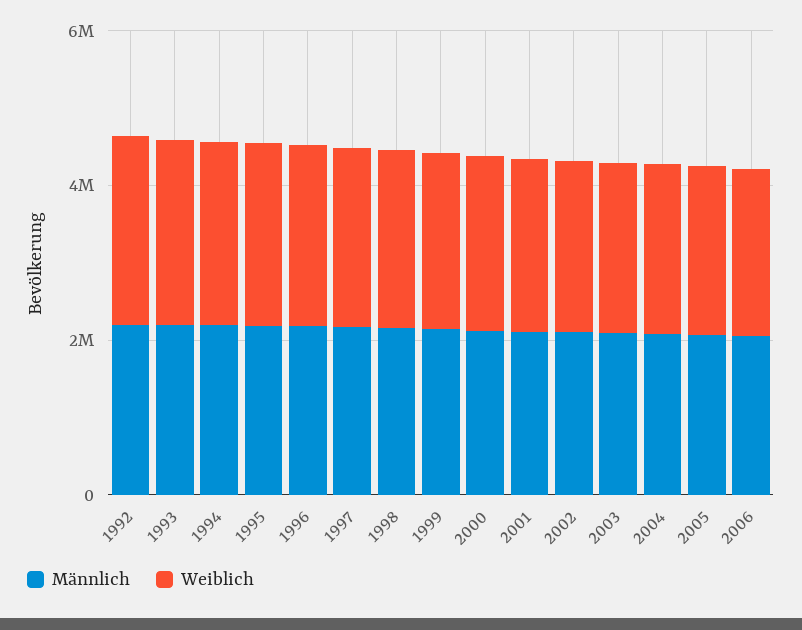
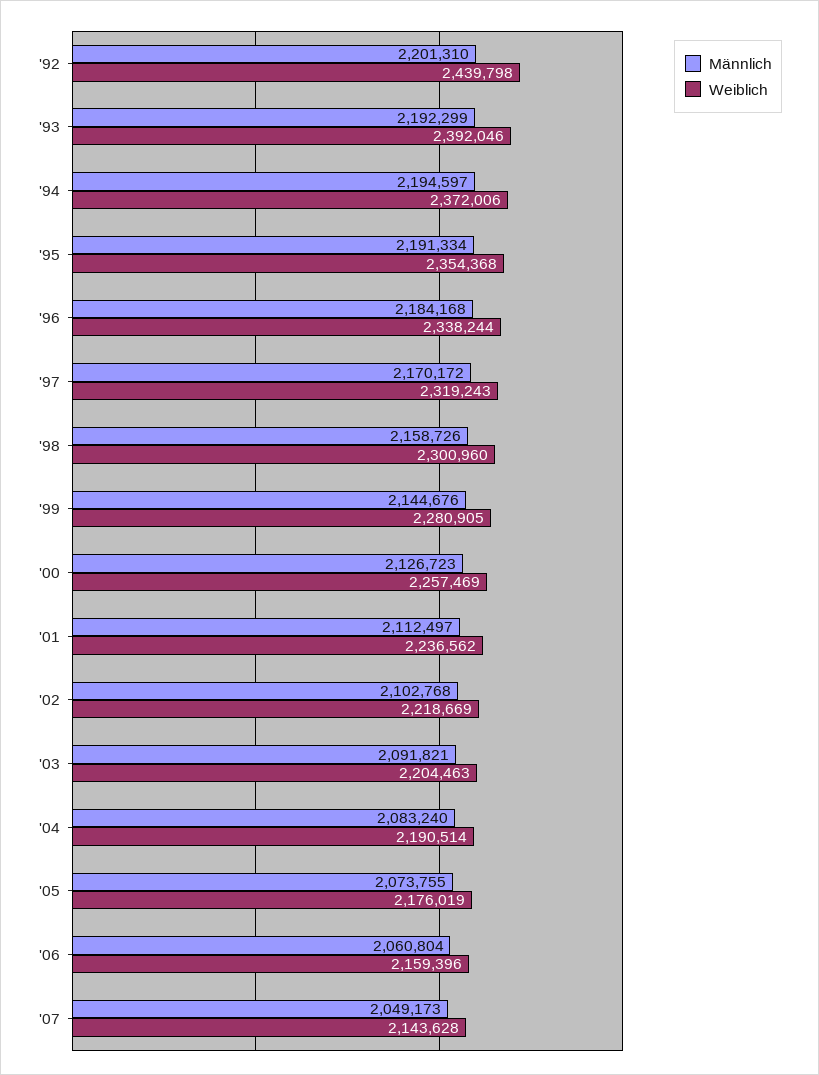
Männlich, '07: none -> 2049173
Weiblich, '07: none -> 2143628

